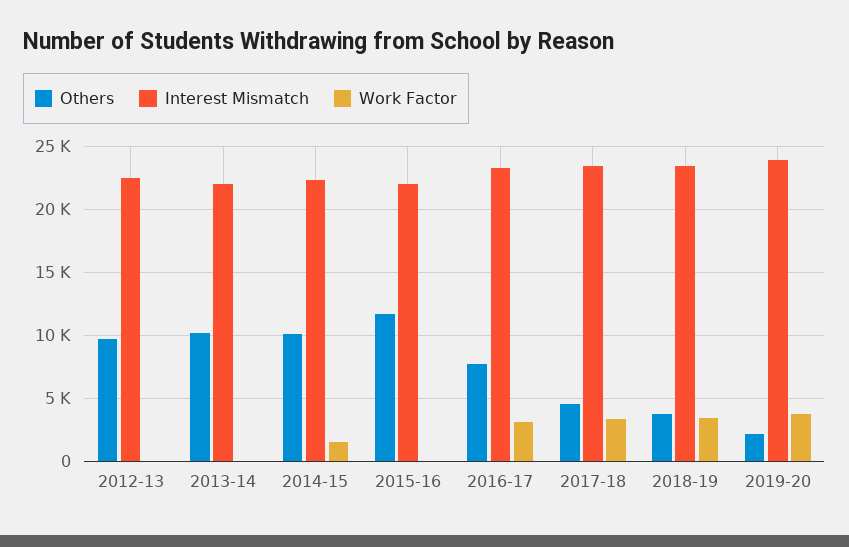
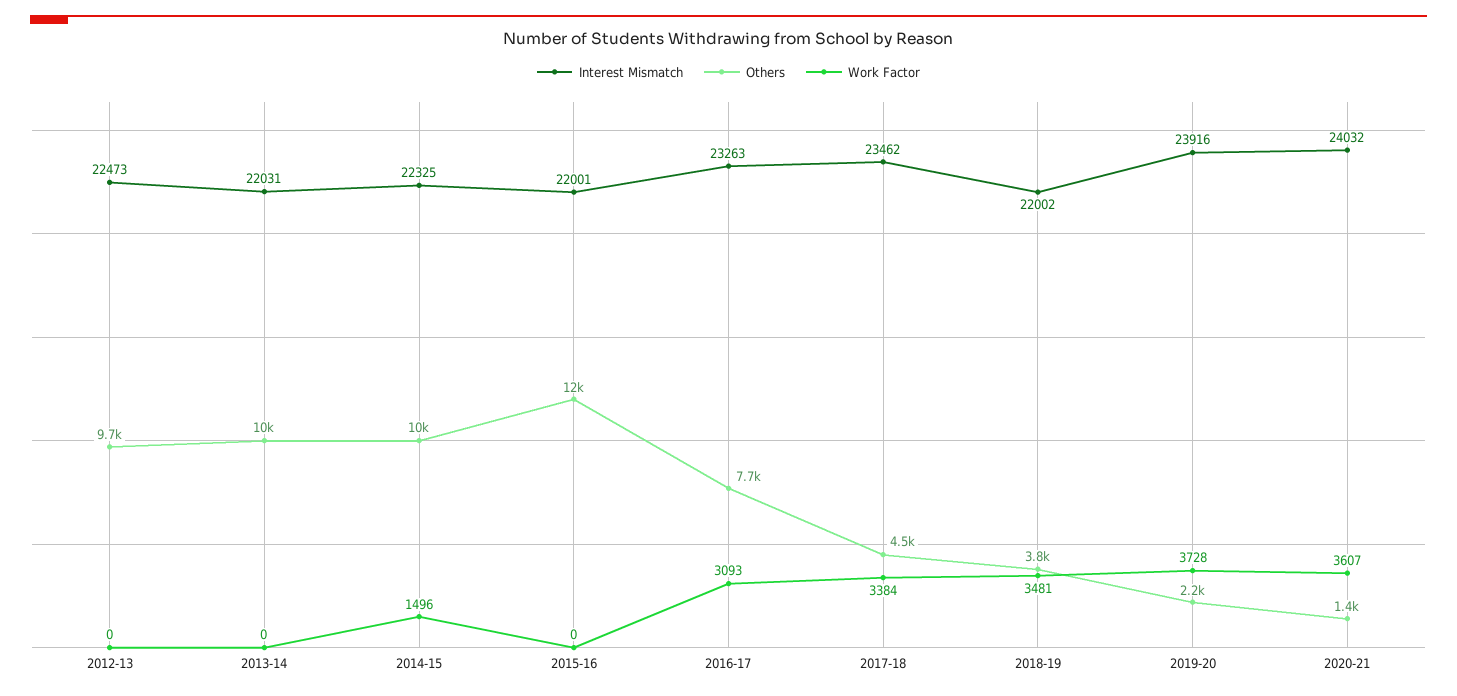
Interest Mismatch, 2018-19: 23500 -> 22002
Interest Mismatch, 2020-21: none -> 24032
Others, 2020-21: none -> 1400
Work Factor, 2020-21: none -> 3607

